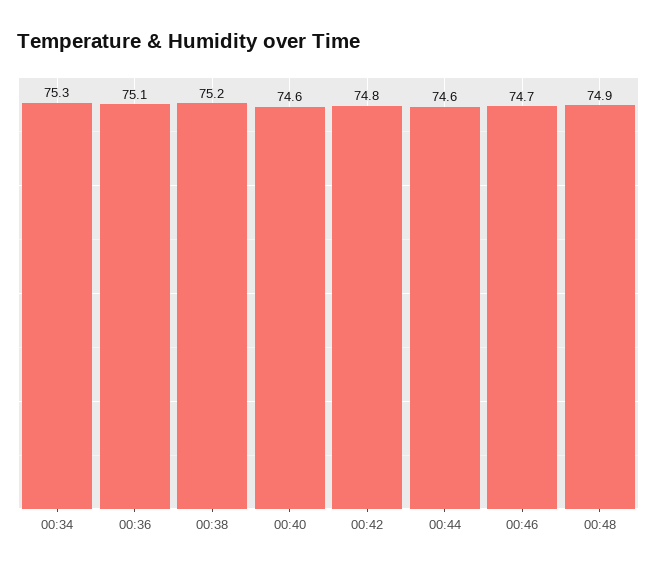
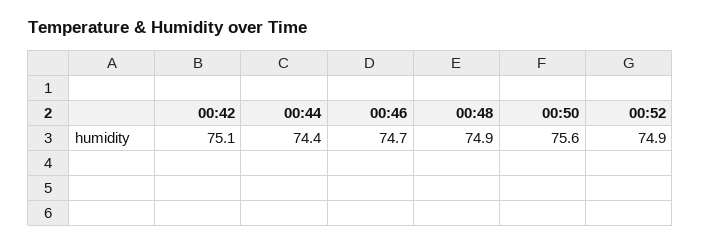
00:34: 75.3 -> none
00:36: 75.1 -> none
00:38: 75.2 -> none
00:40: 74.6 -> none
00:42: 74.8 -> 75.1
00:44: 74.6 -> 74.4
00:50: none -> 75.6
00:52: none -> 74.9

